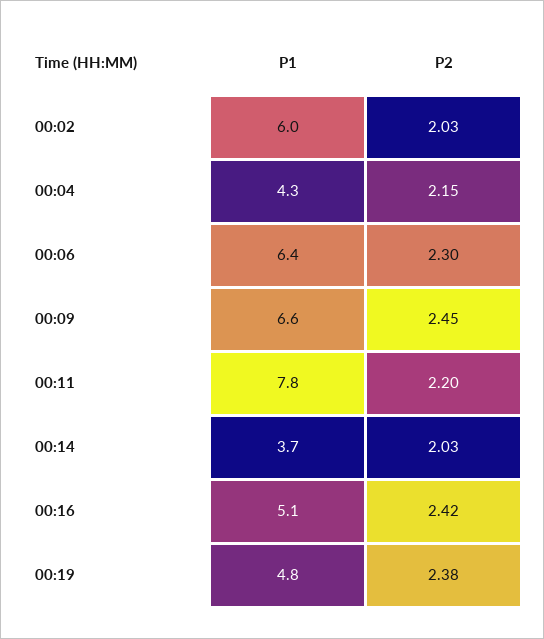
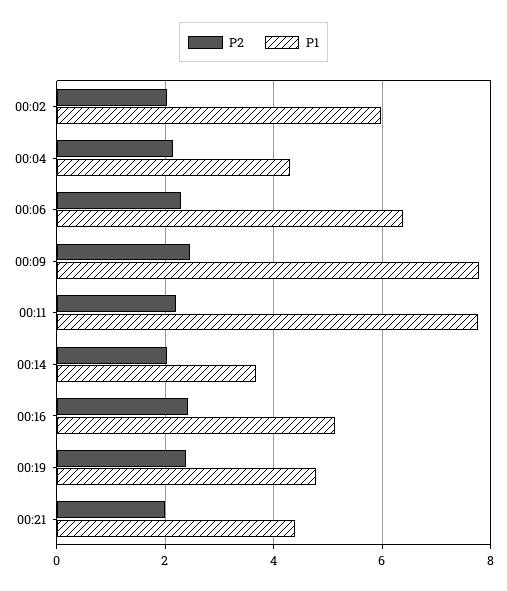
P1, 00:09: 6.6 -> 7.8
P2, 00:21: none -> 2
P1, 00:21: none -> 4.4

